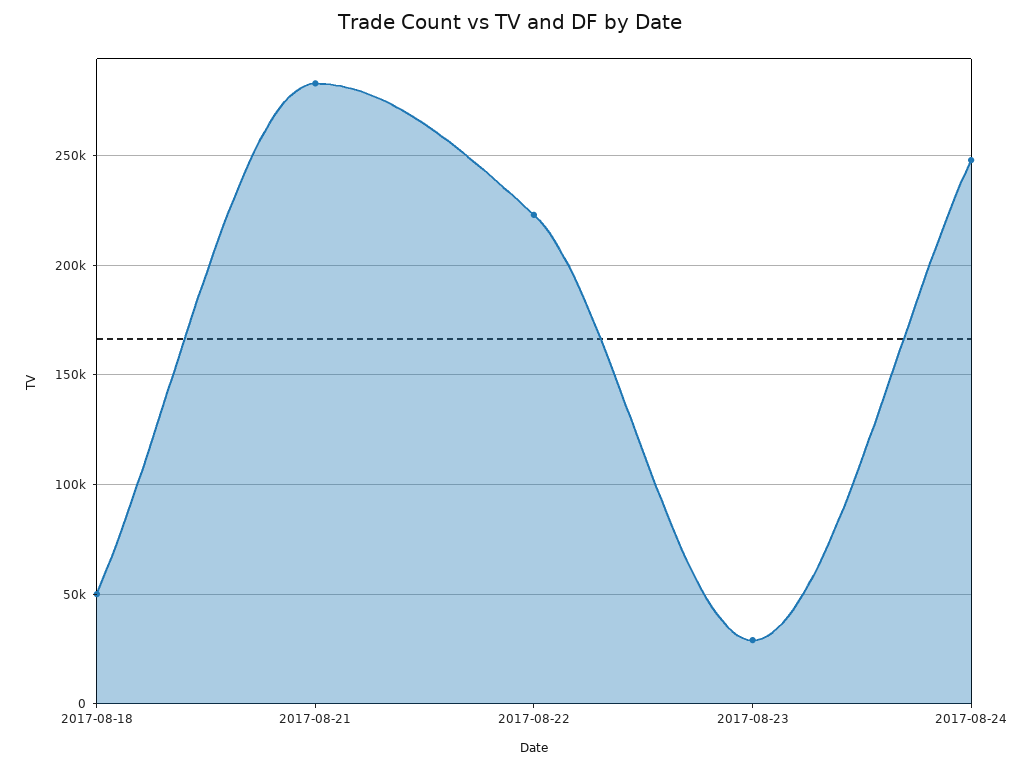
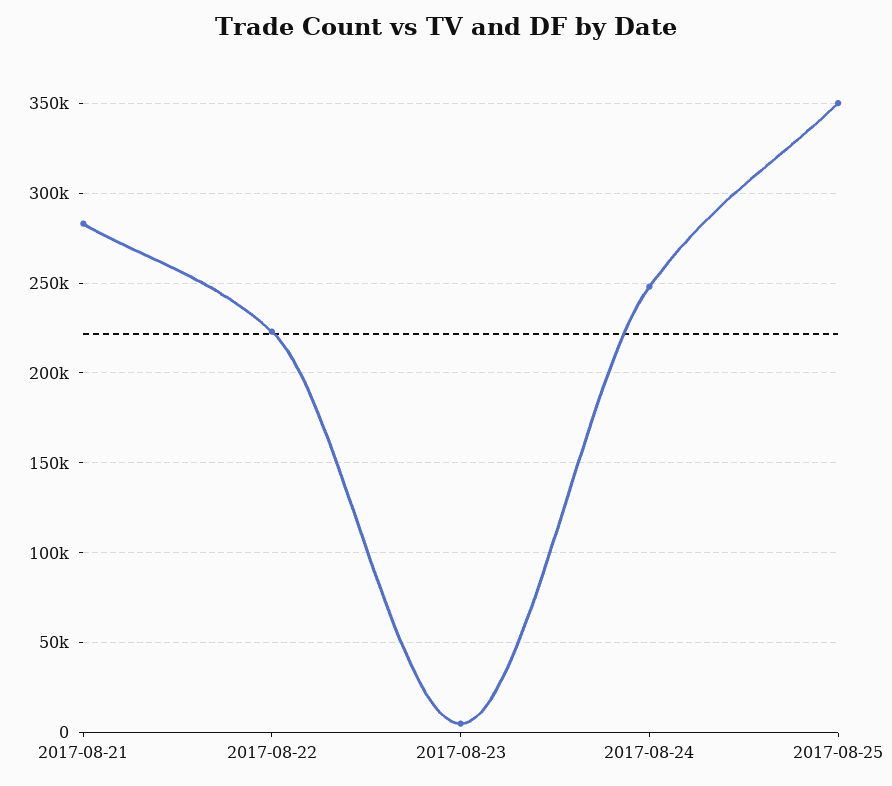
2017-08-18: 50000 -> none
2017-08-23: 30000 -> 5000
2017-08-25: none -> 350000

